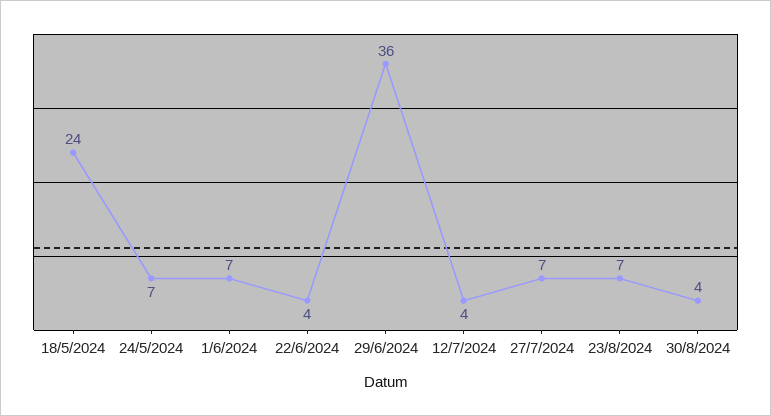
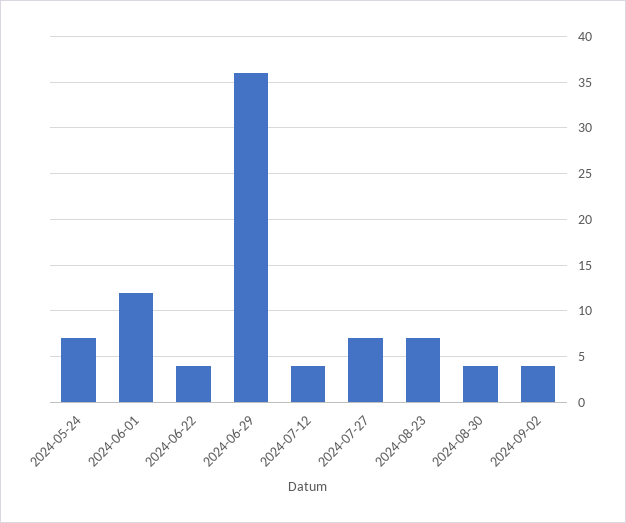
18/5/2024: 24 -> none
1/6/2024: 7 -> 12
2024-09-02: none -> 4

